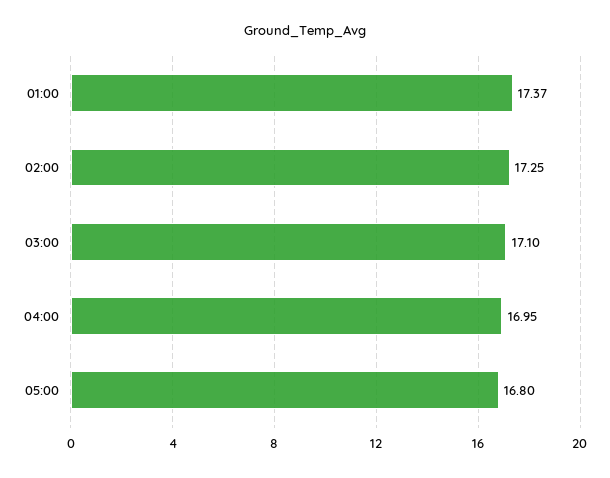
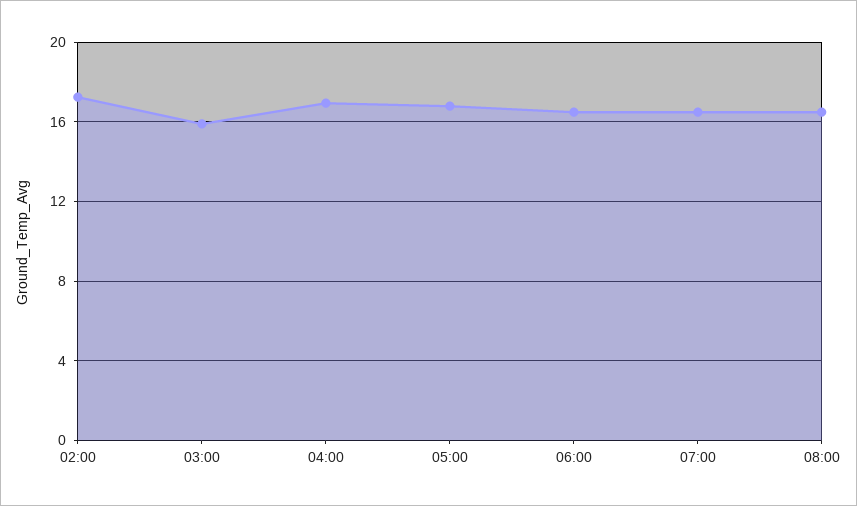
01:00: 17.37 -> none
03:00: 17.1 -> 16
06:00: none -> 16.5
07:00: none -> 16.5
08:00: none -> 16.5

